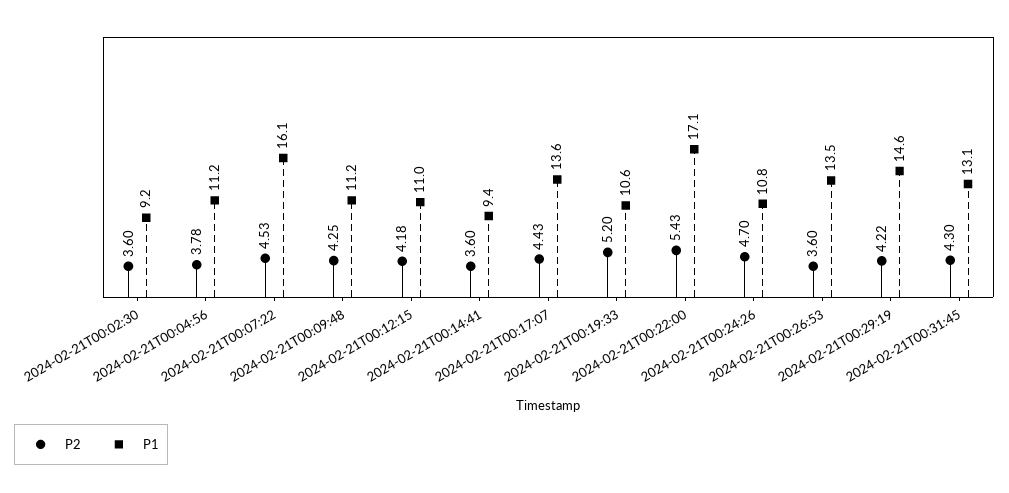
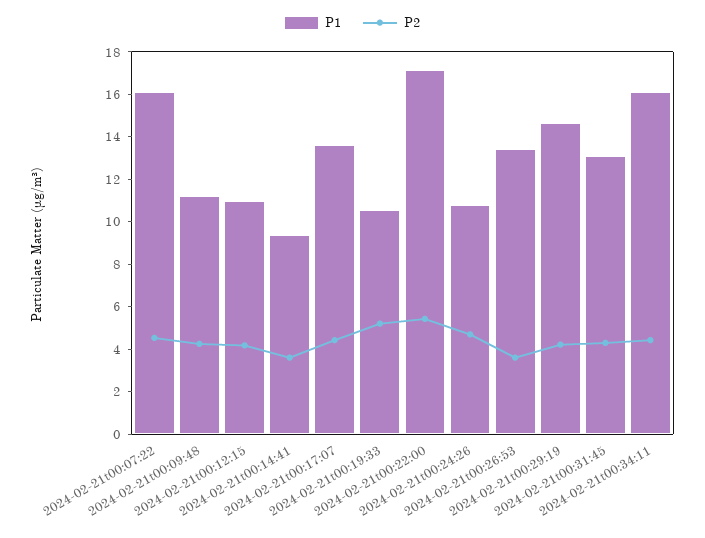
P2, 2024-02-21T00:02:30: 3.6 -> none
P1, 2024-02-21T00:02:30: 9.2 -> none
P2, 2024-02-21T00:04:56: 3.78 -> none
P1, 2024-02-21T00:04:56: 11.2 -> none
P1, 2024-02-21t00:34:11: none -> 16
P2, 2024-02-21t00:34:11: none -> 4.5

